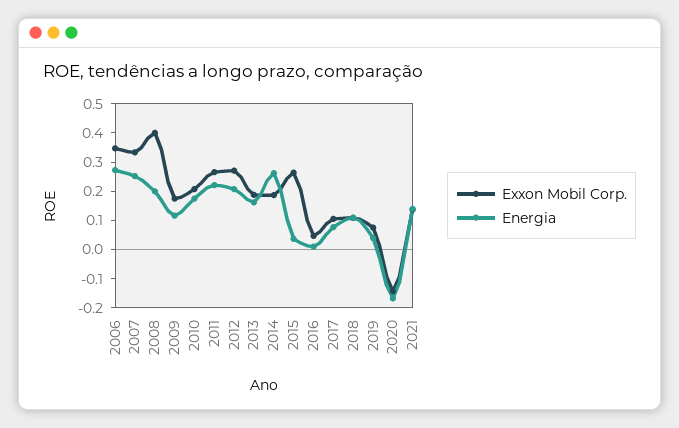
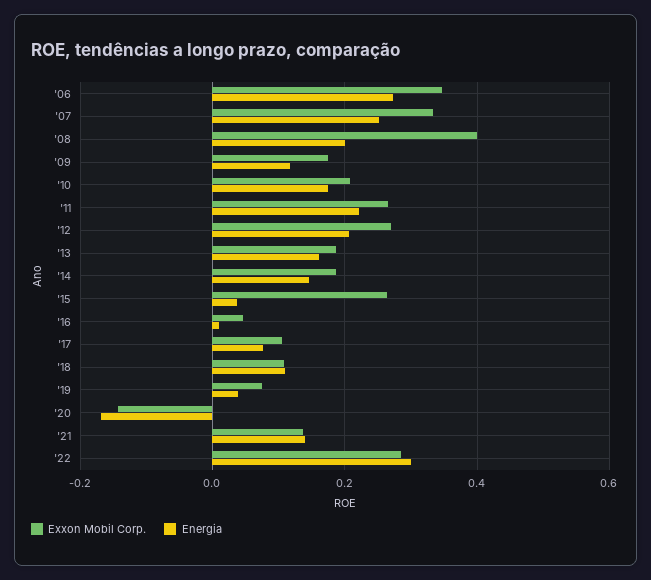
Energia, 2014: 0.25 -> 0.14
Exxon Mobil Corp., '22: none -> 0.28
Energia, '22: none -> 0.3

